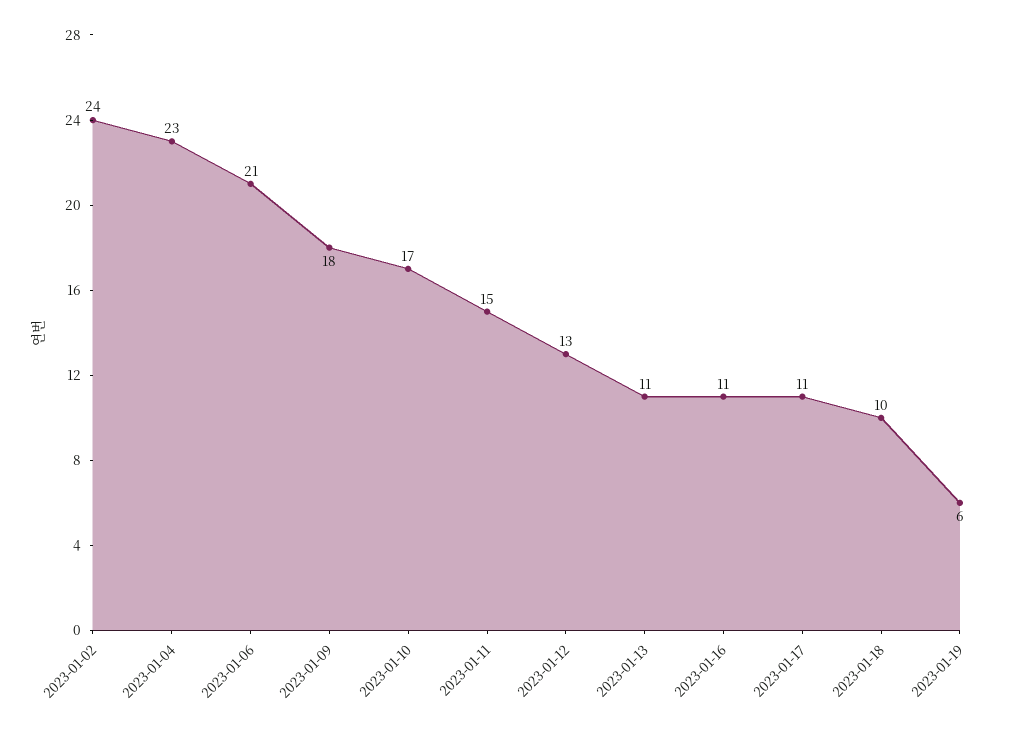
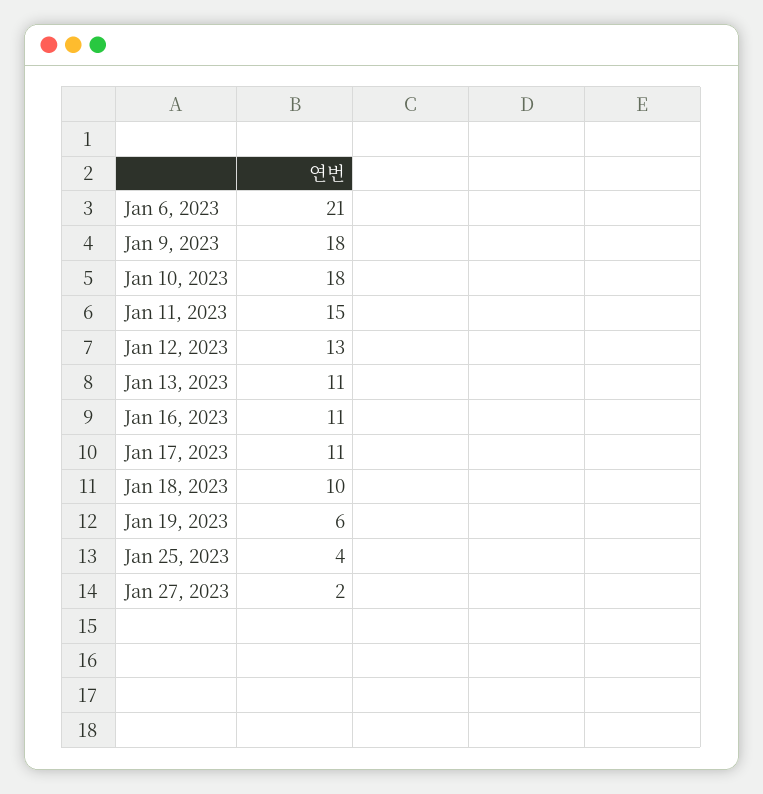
2023-01-02: 24 -> none
2023-01-04: 23 -> none
2023-01-10: 17 -> 18
Jan 25, 2023: none -> 4
Jan 27, 2023: none -> 2

